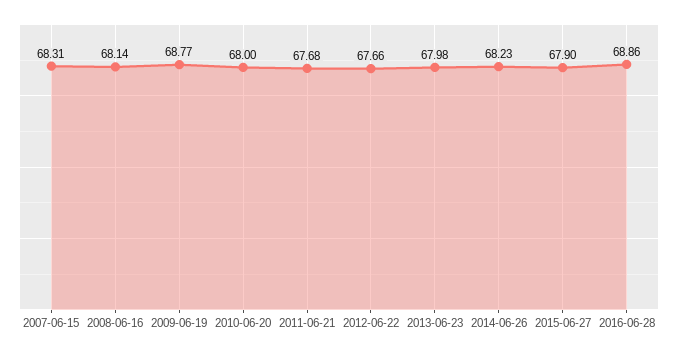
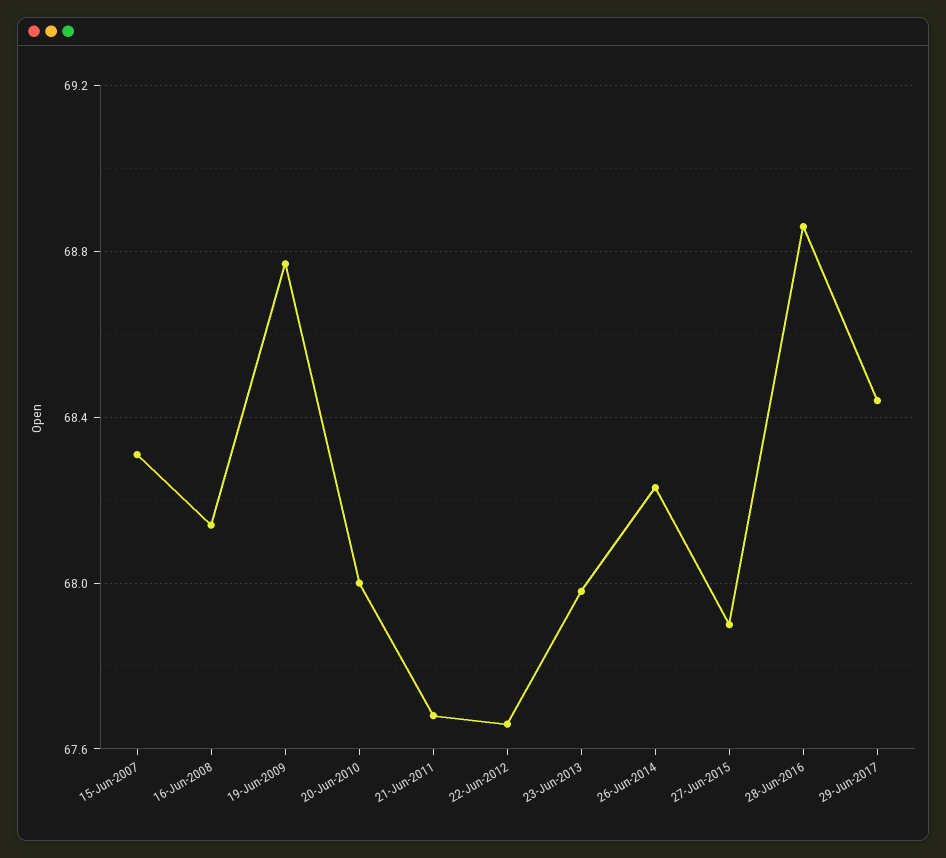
29-Jun-2017: none -> 68.45

